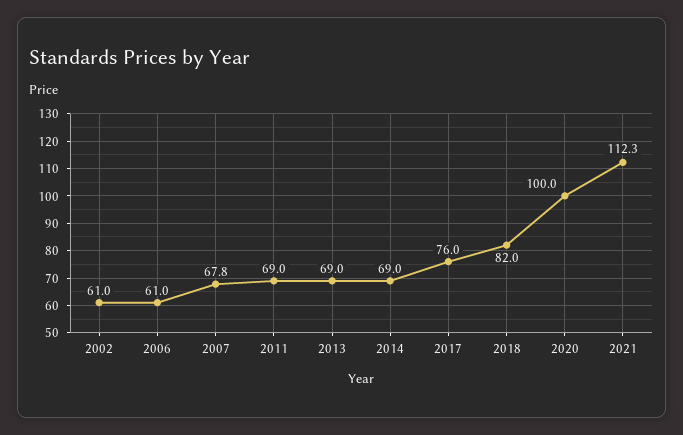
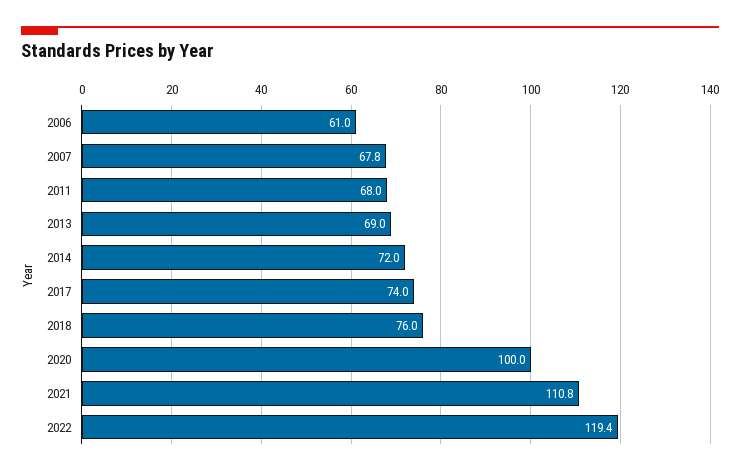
2002: 61 -> none
2011: 69 -> 68
2014: 69 -> 72
2017: 76 -> 74
2018: 82 -> 76
2021: 112.3 -> 110.8
2022: none -> 119.4

